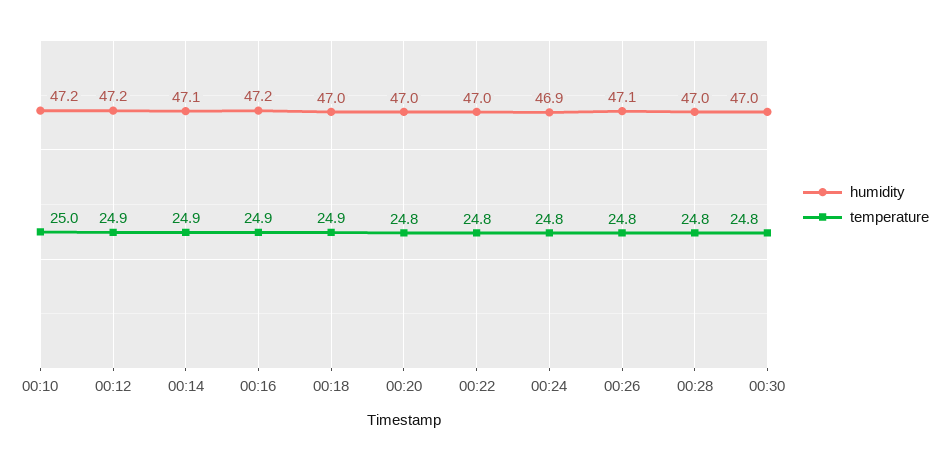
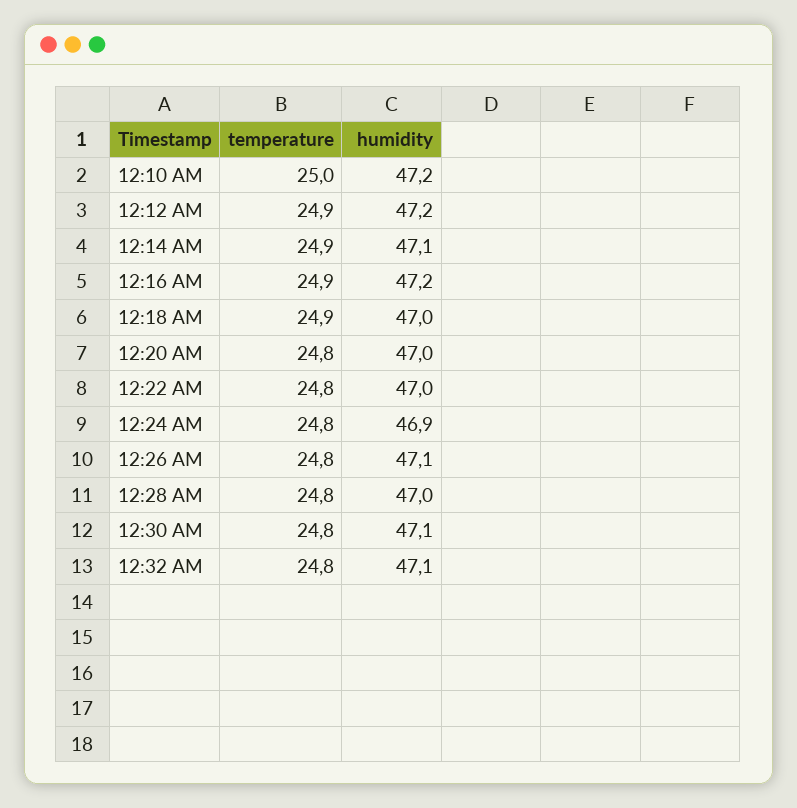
humidity, 00:30: 47 -> 47.1
temperature, 12:32 AM: none -> 24.8
humidity, 12:32 AM: none -> 47.1

